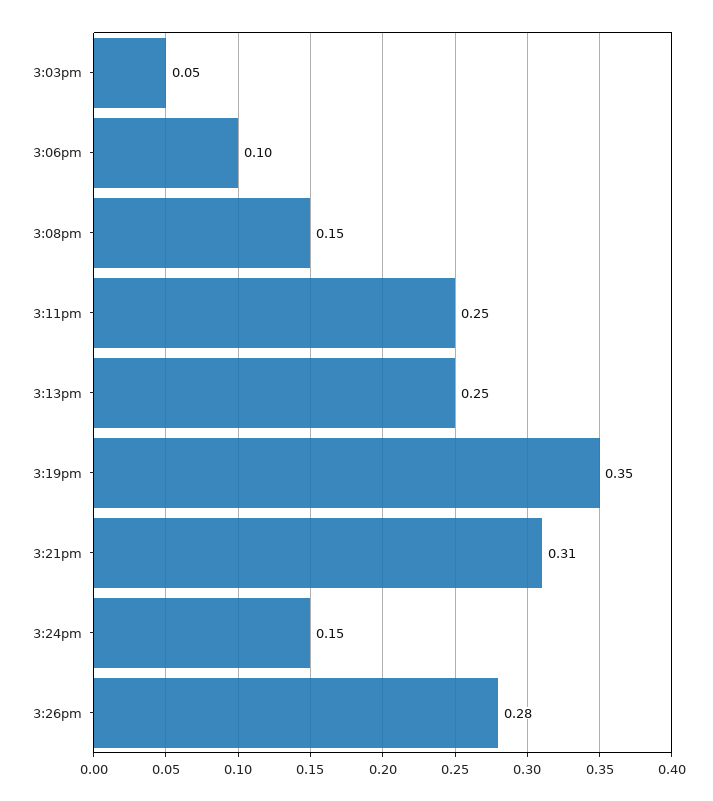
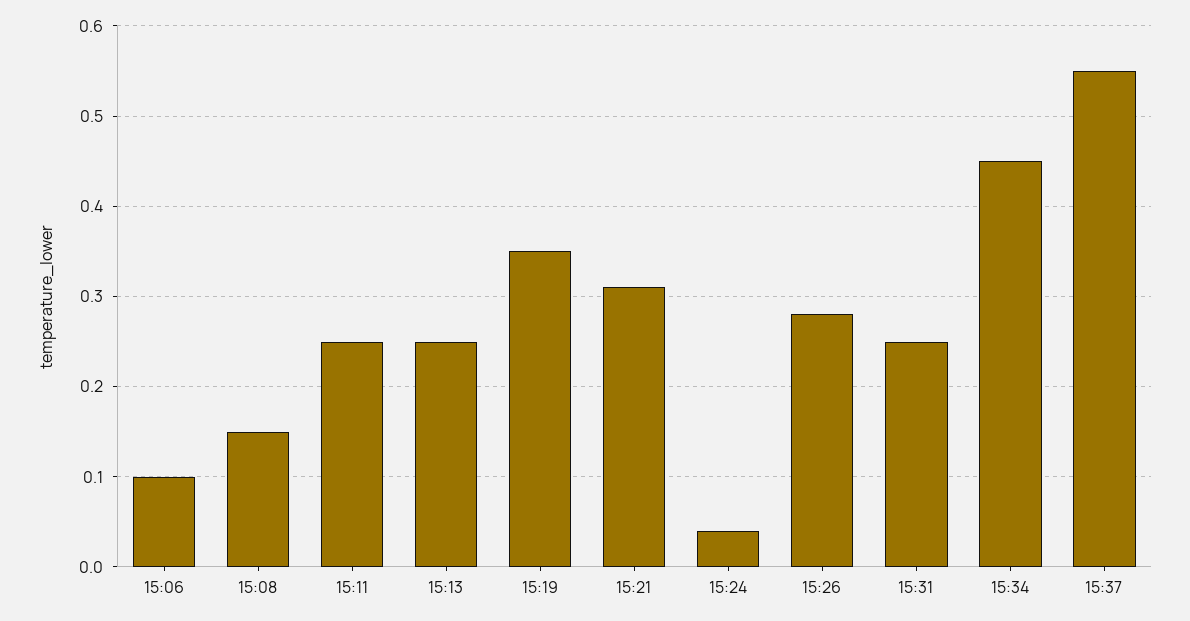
3:03pm: 0.05 -> none
3:24pm: 0.15 -> 0.04
15:31: none -> 0.25
15:34: none -> 0.45
15:37: none -> 0.55

